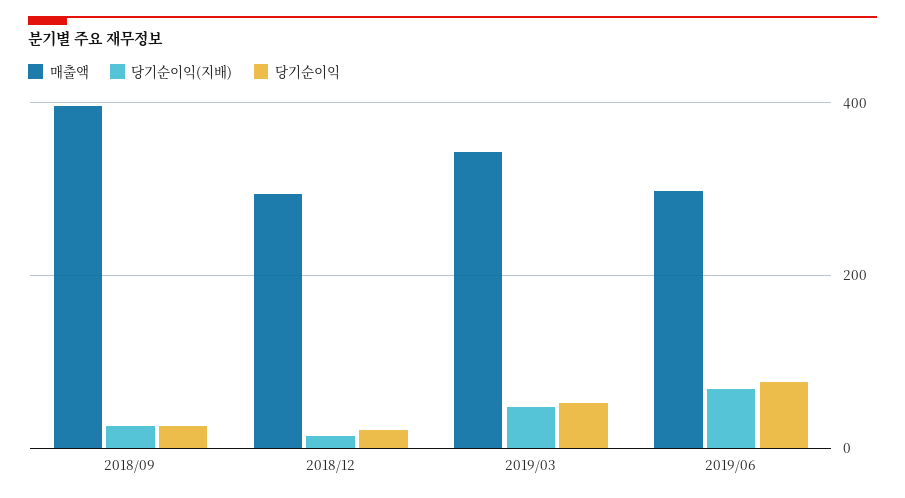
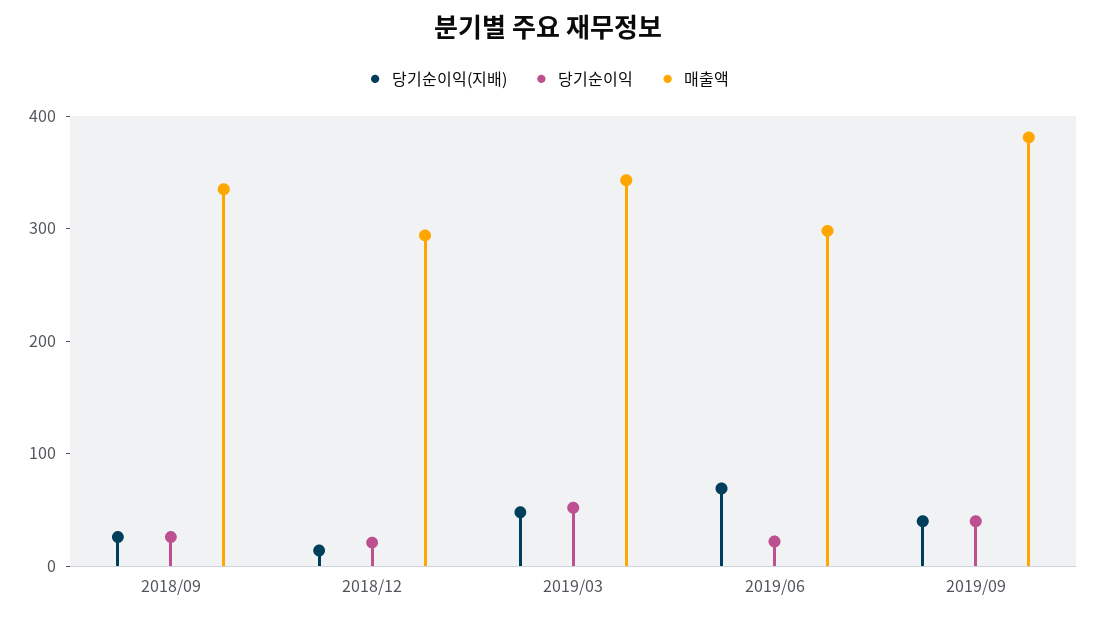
매출액, 2018/09: 400 -> 340
당기순이익, 2019/06: 80 -> 20
당기순이익(지배), 2019/09: none -> 40
당기순이익, 2019/09: none -> 40
매출액, 2019/09: none -> 380

